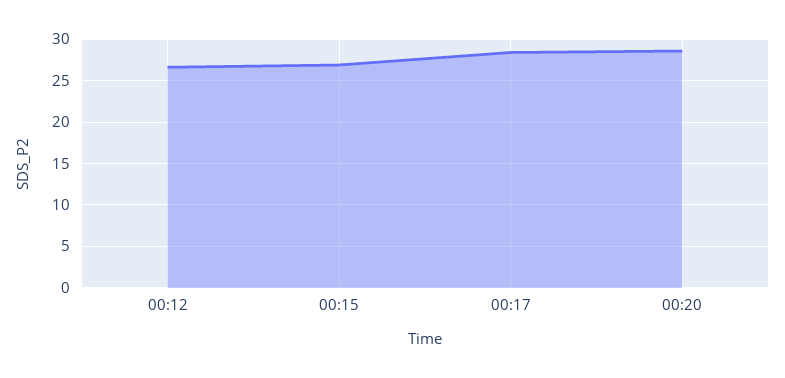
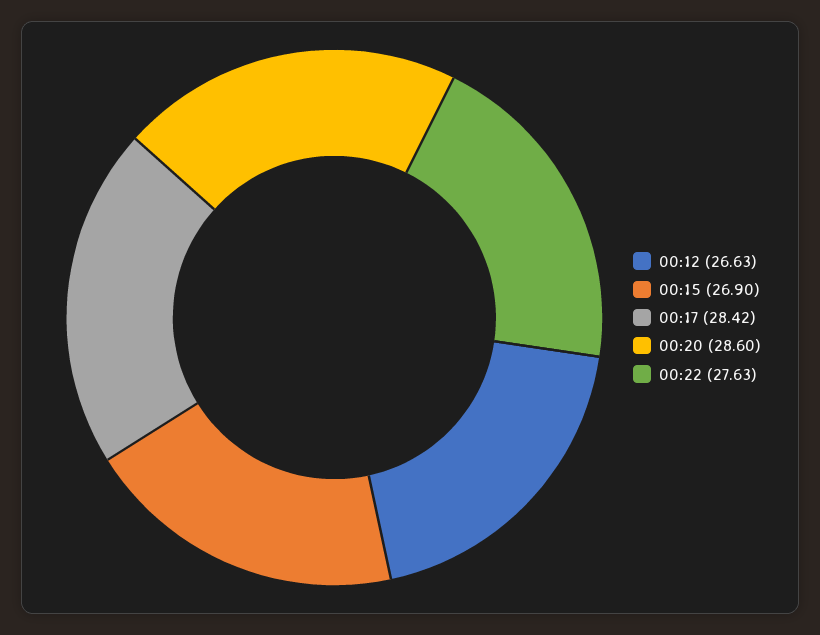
00:22: none -> 27.63

